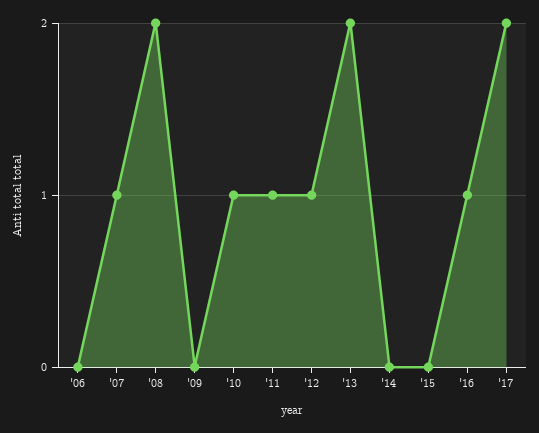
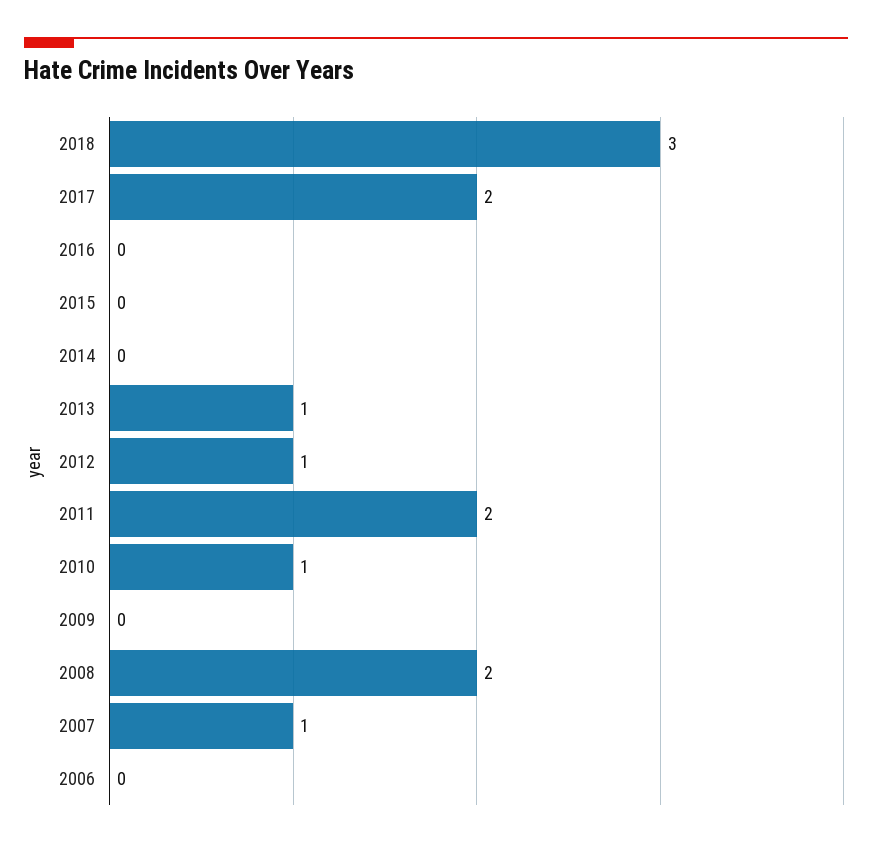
'11: 1 -> 2
'13: 2 -> 1
'16: 1 -> 0
2018: none -> 3

